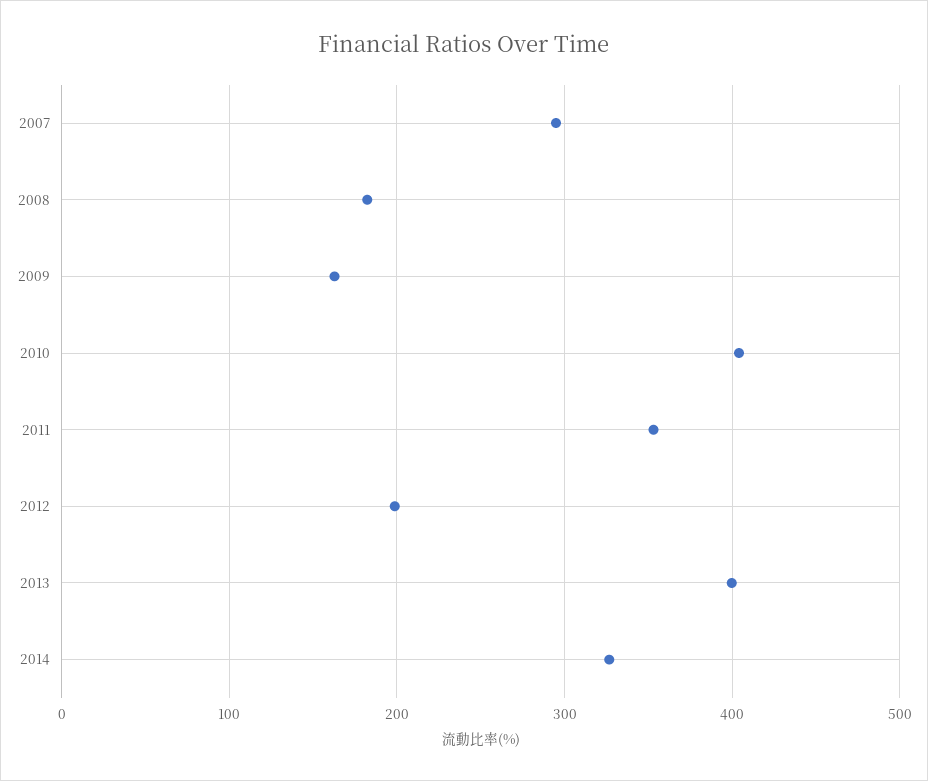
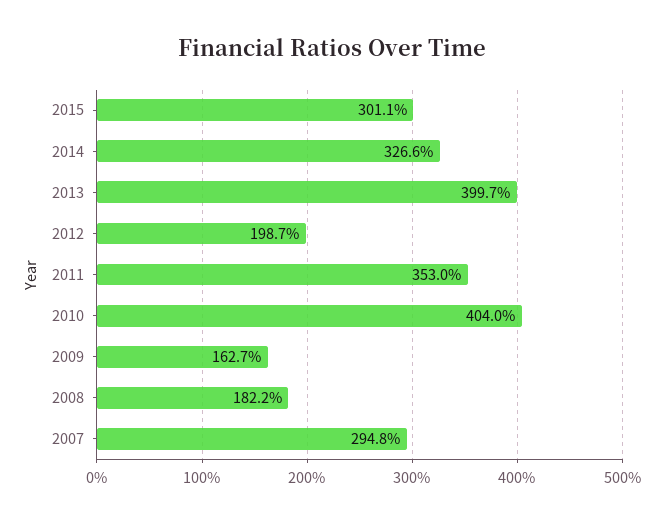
2015: none -> 301.1

